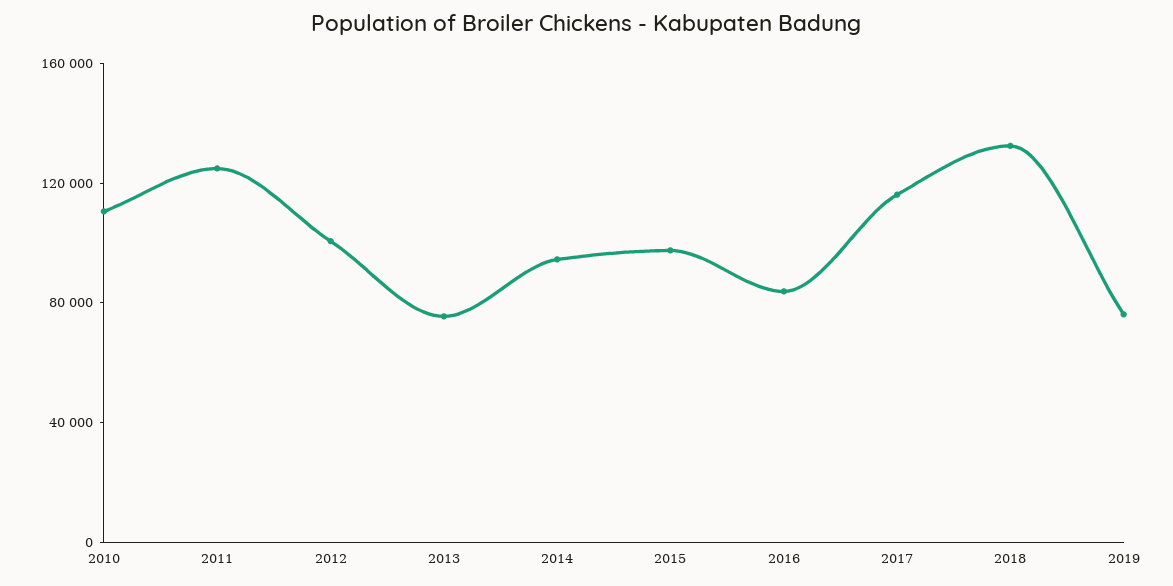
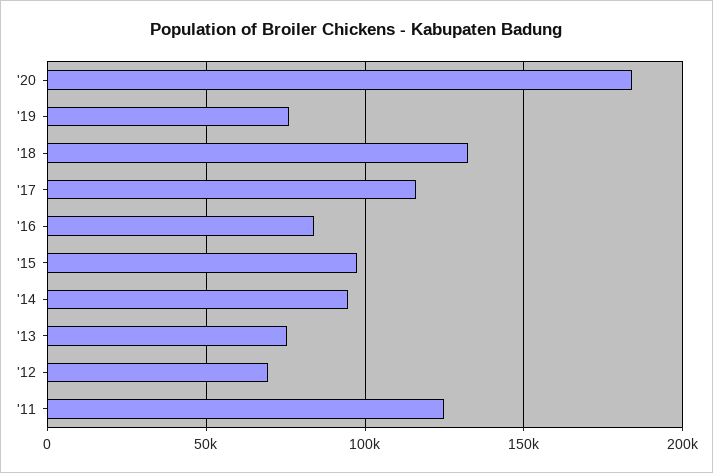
2010: 110000 -> none
2012: 100000 -> 70000
'20: none -> 185000

